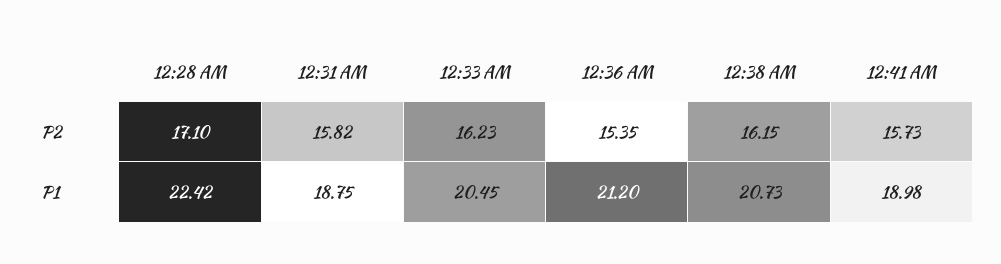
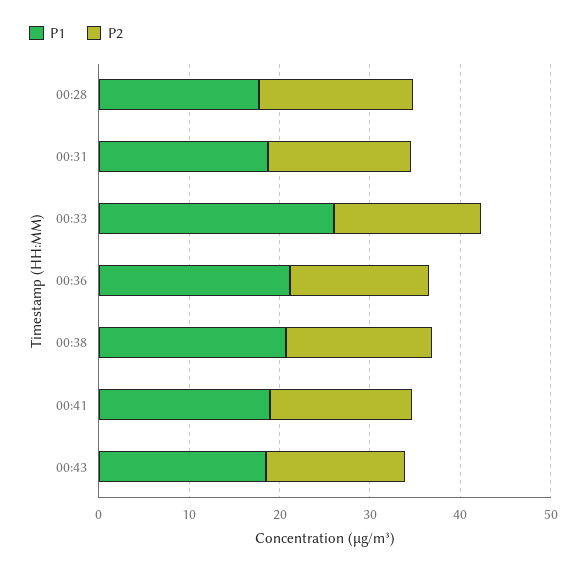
P1, 12:28 AM: 22.42 -> 18
P1, 12:33 AM: 20.45 -> 26
P1, 00:43: none -> 18
P2, 00:43: none -> 16

